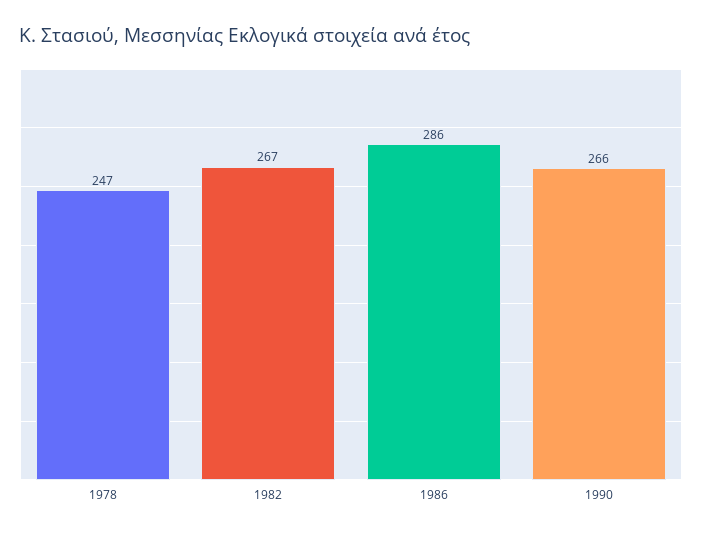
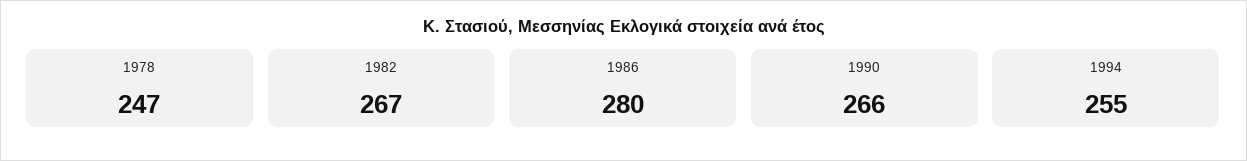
1986: 286 -> 280
1994: none -> 255

